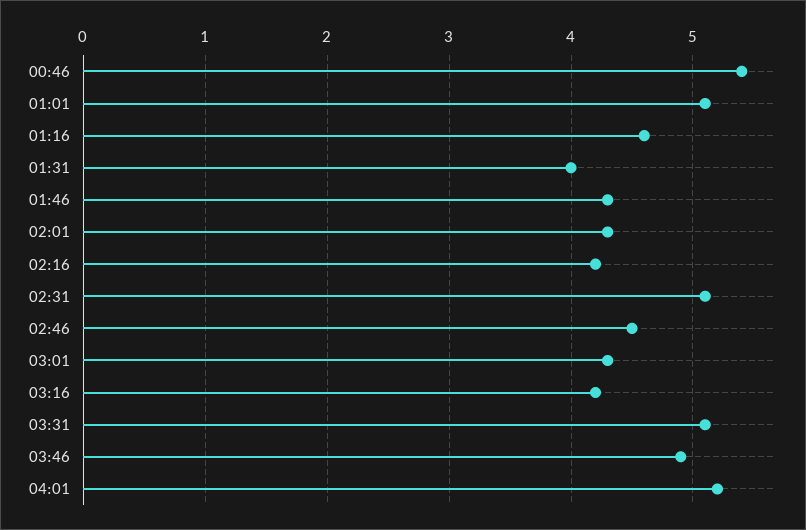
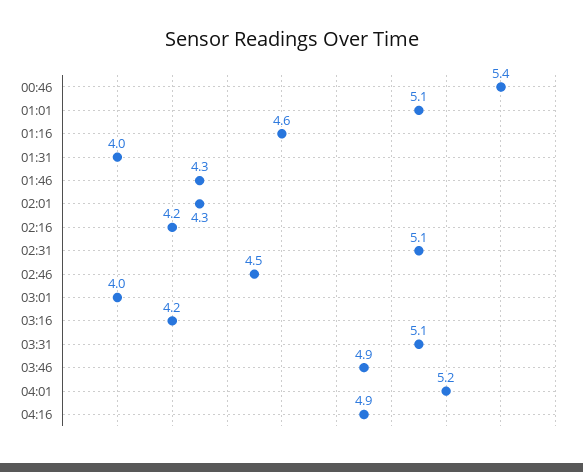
03:01: 4.3 -> 4
04:16: none -> 4.9

